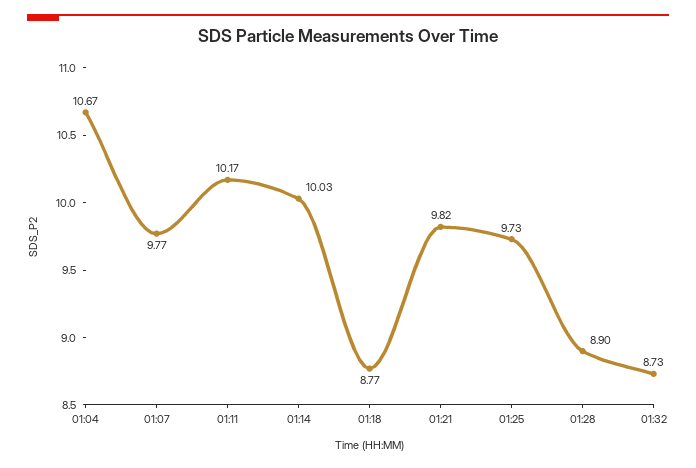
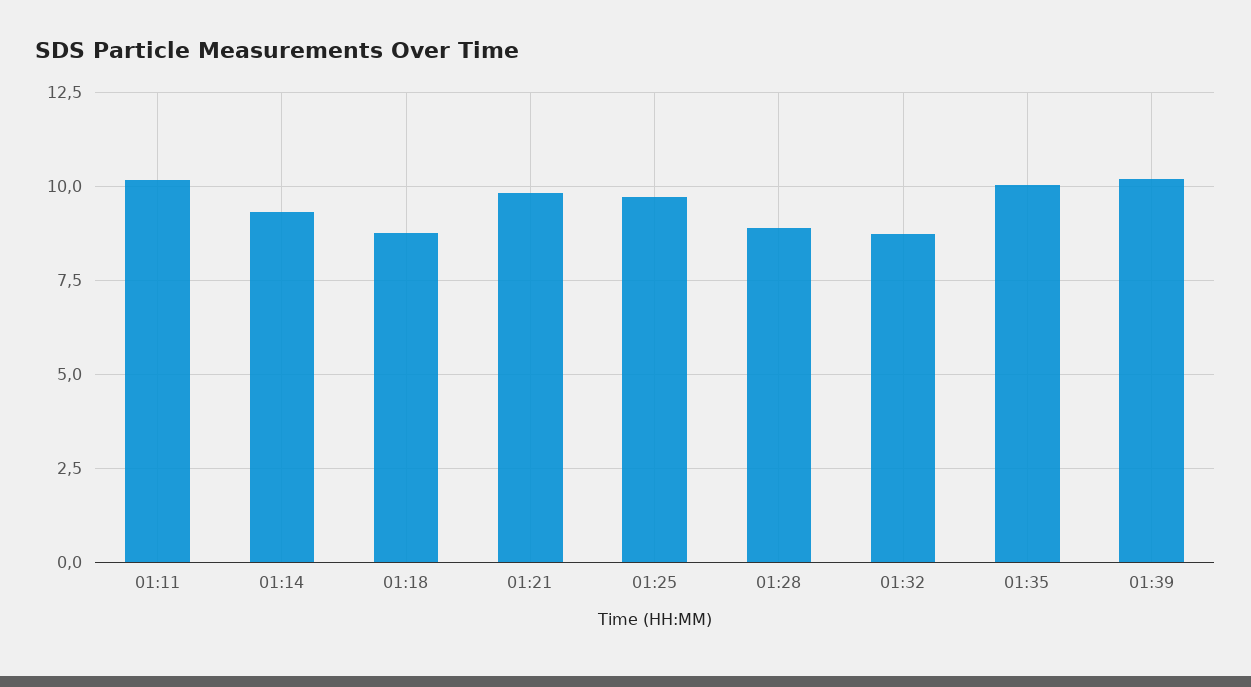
01:04: 10.67 -> none
01:07: 9.77 -> none
01:14: 10.03 -> 9.25
01:35: none -> 10
01:39: none -> 10.25

